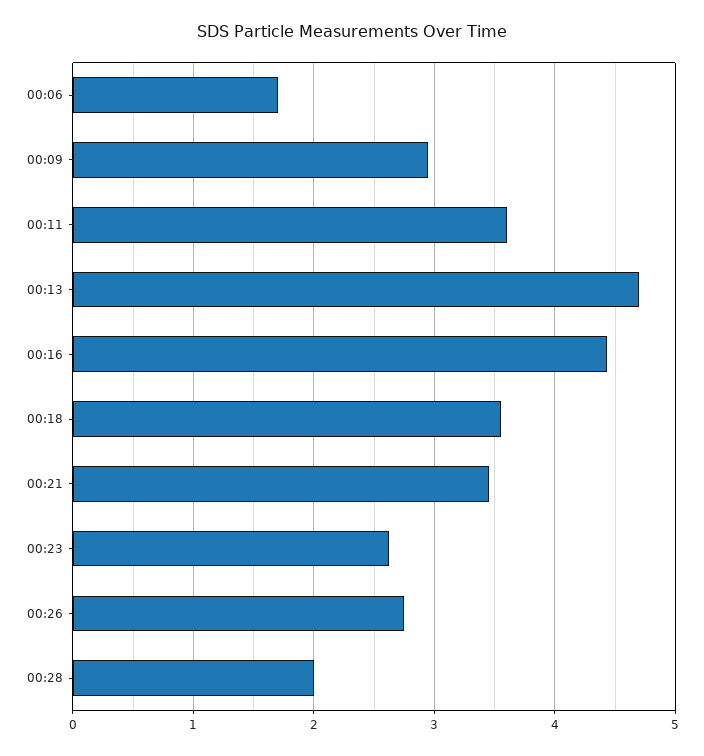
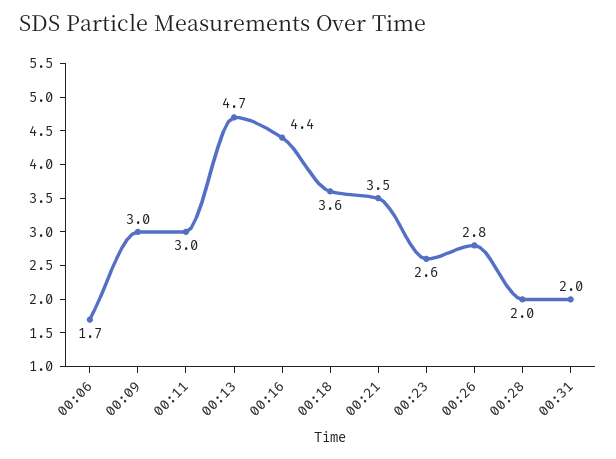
00:11: 3.6 -> 3
00:31: none -> 2

